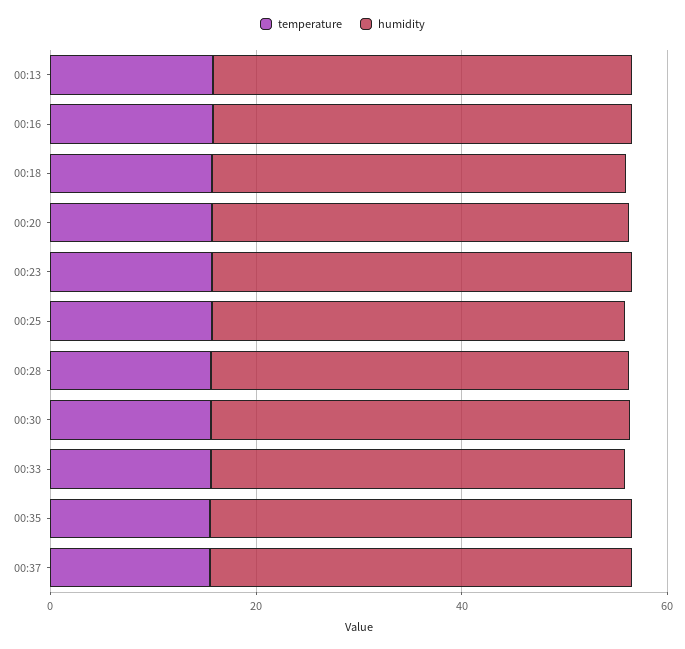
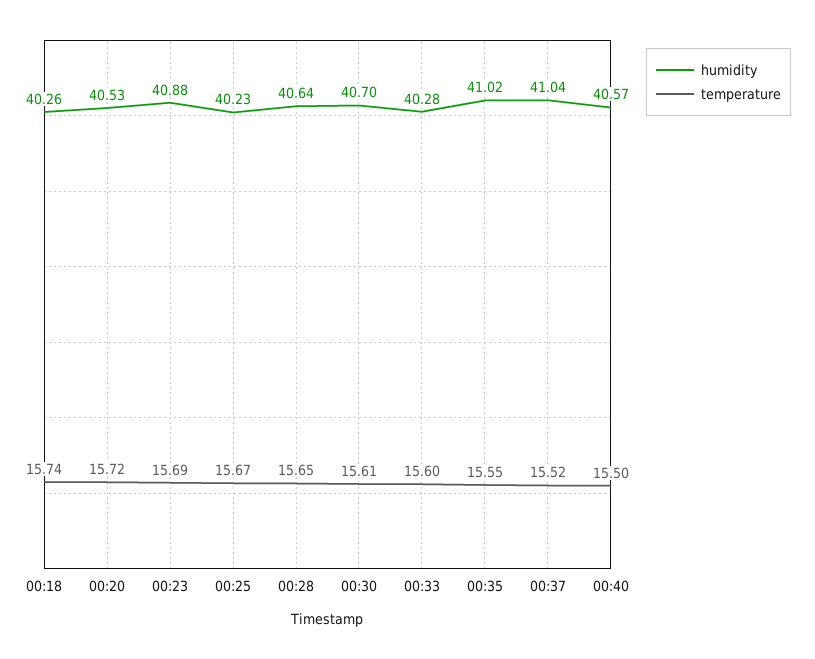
temperature, 00:13: 15 -> none
humidity, 00:13: 40 -> none
temperature, 00:16: 15 -> none
humidity, 00:16: 40 -> none
humidity, 00:40: none -> 40.57
temperature, 00:40: none -> 15.5

